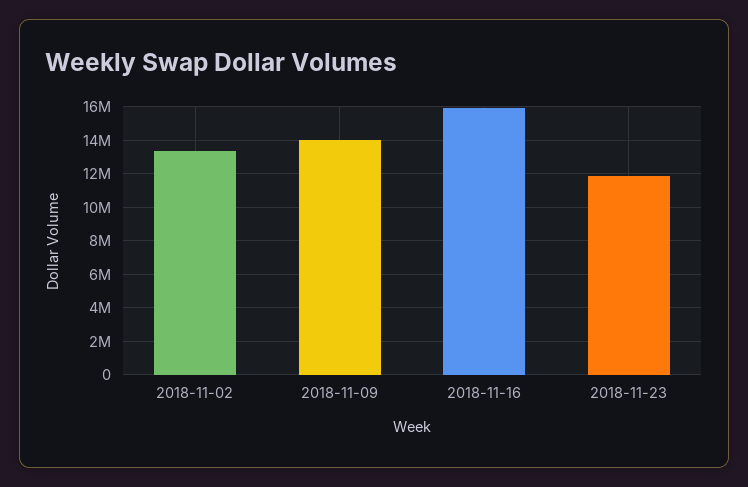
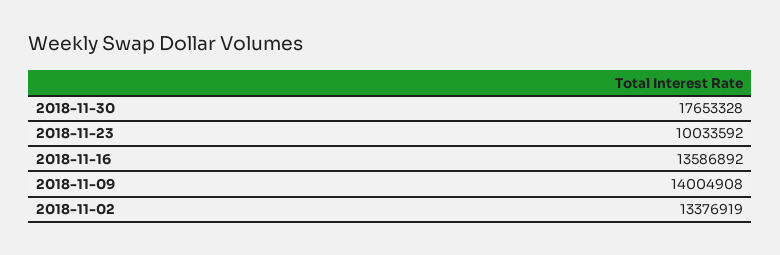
2018-11-16: 16000000 -> 13586892
2018-11-23: 12000000 -> 10033592
2018-11-30: none -> 17653328

